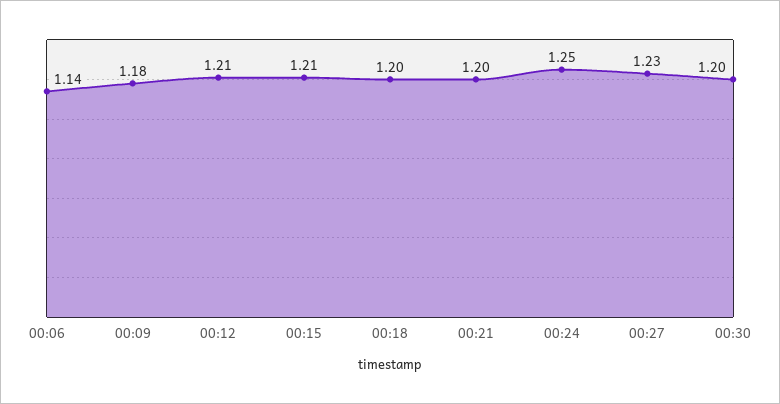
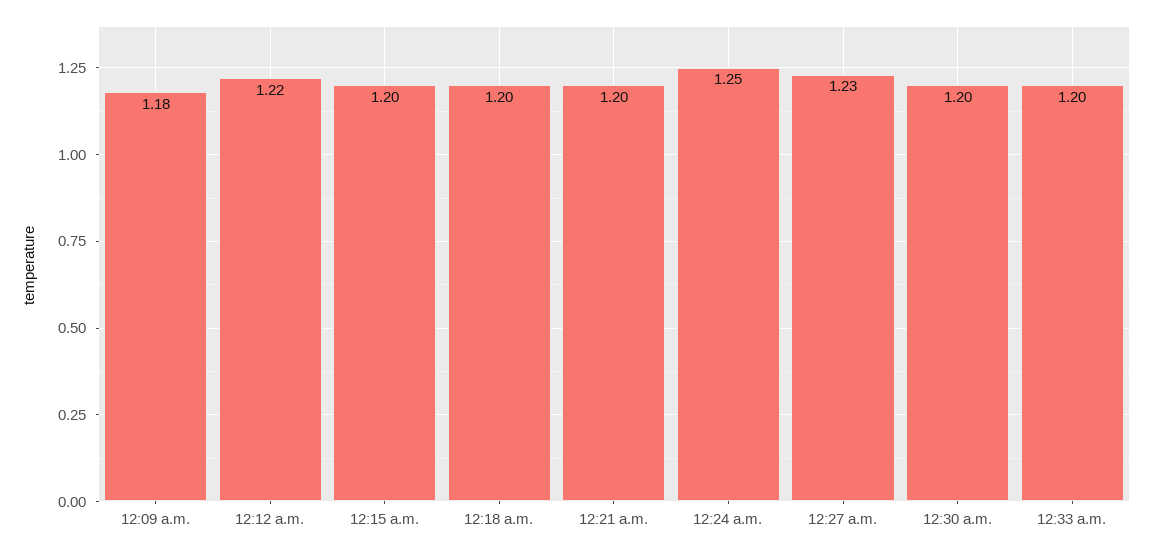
00:06: 1.14 -> none
00:12: 1.21 -> 1.22
00:15: 1.21 -> 1.2
12:33 a.m.: none -> 1.2

